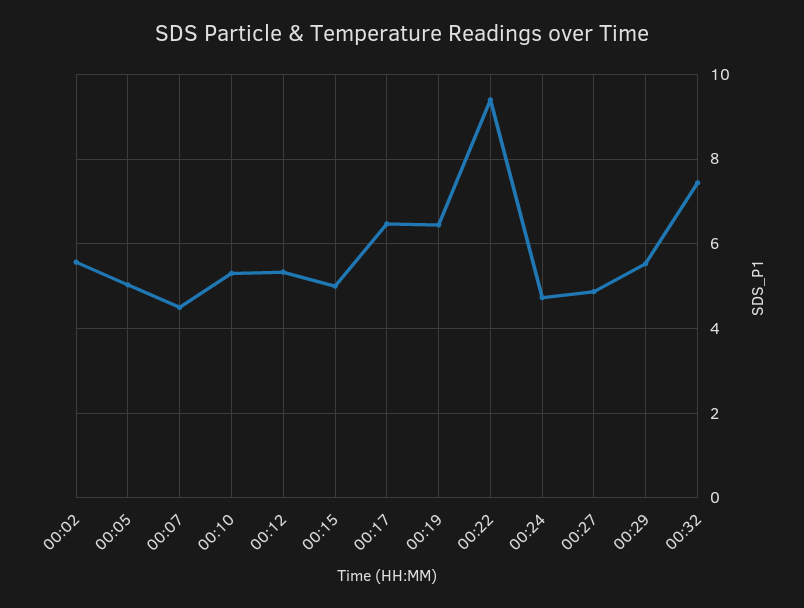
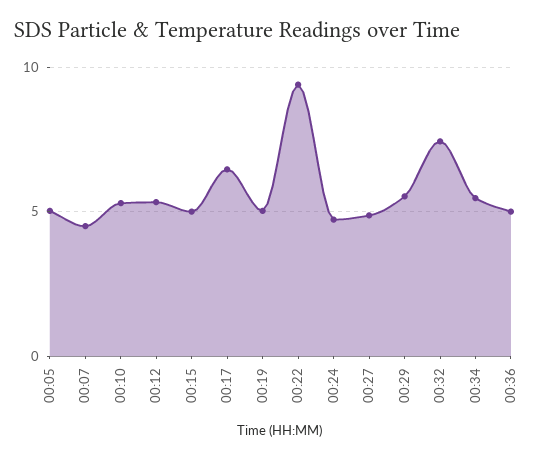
00:02: 5.6 -> none
00:19: 6.4 -> 5
00:34: none -> 5.5
00:36: none -> 5

